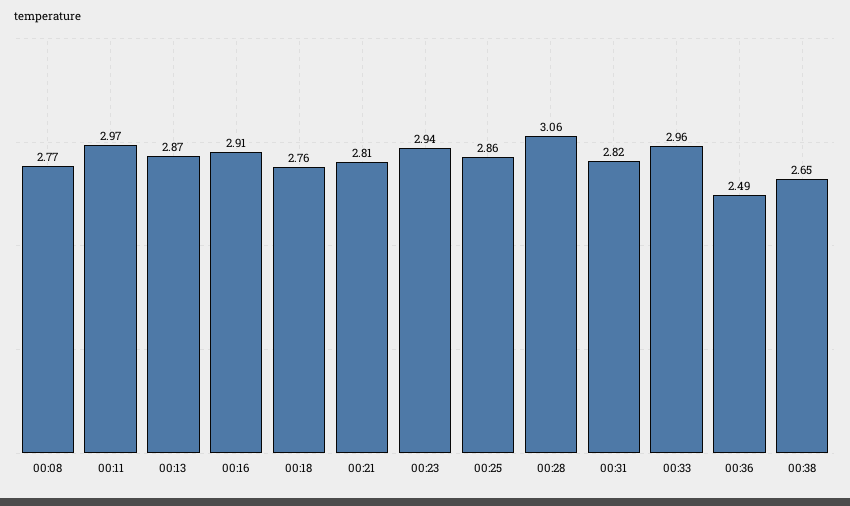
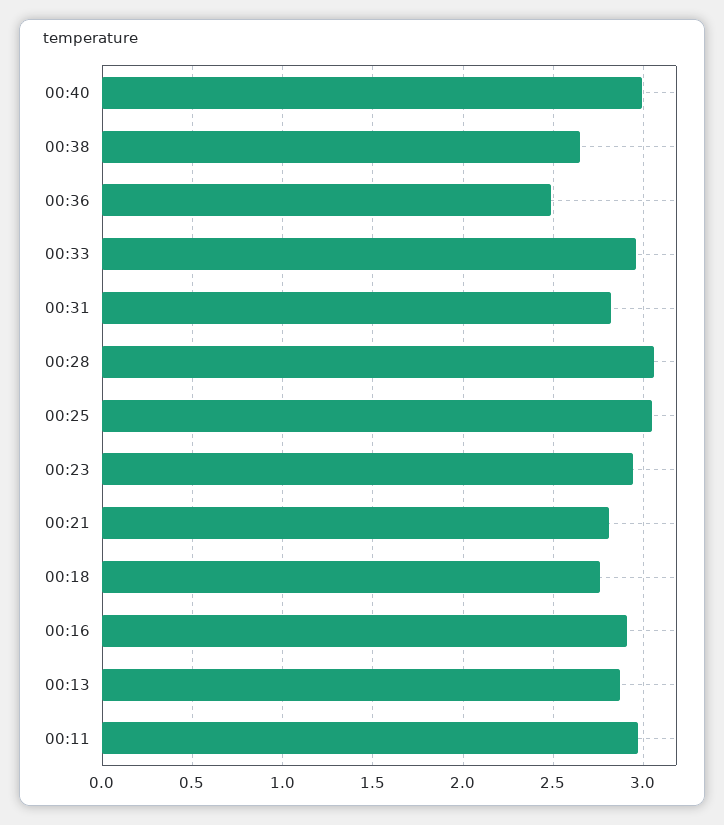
00:08: 2.77 -> none
00:25: 2.86 -> 3.05
00:40: none -> 3

